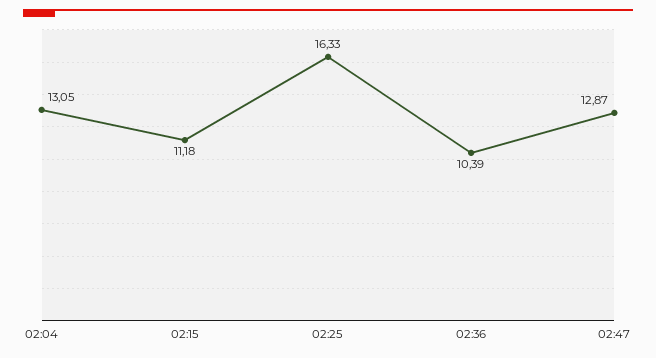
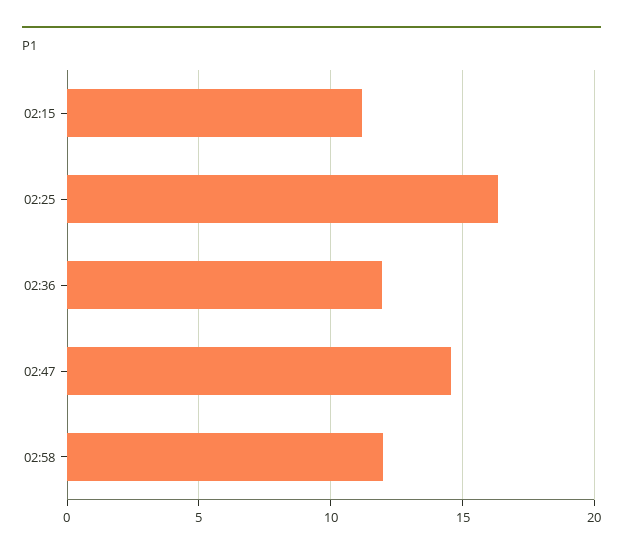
02:04: 13.05 -> none
02:36: 10.39 -> 12
02:47: 12.87 -> 14.5
02:58: none -> 12

